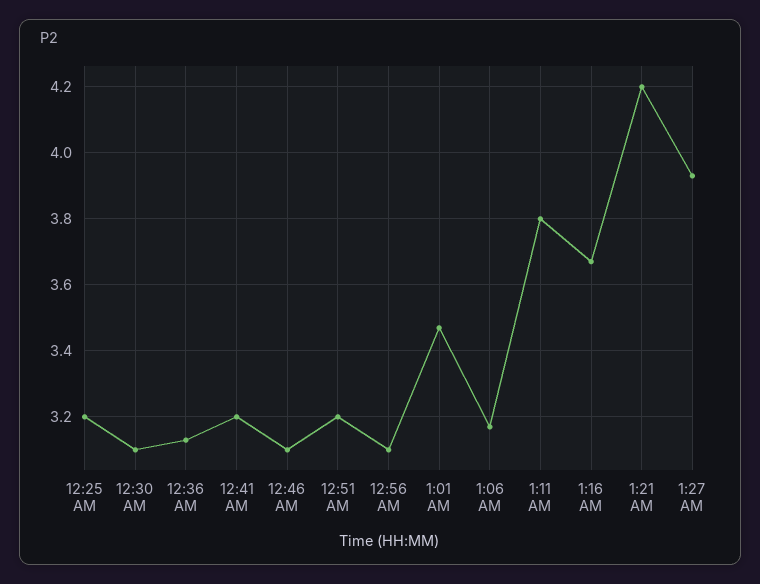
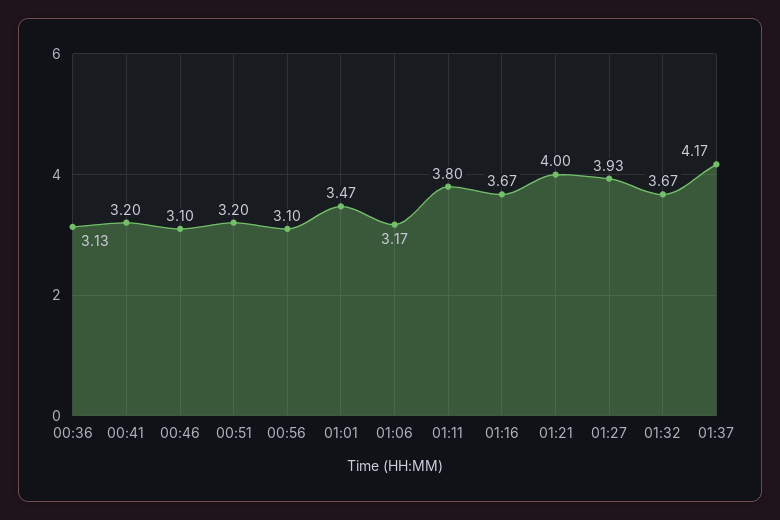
12:25 AM: 3.2 -> none
12:30 AM: 3.1 -> none
1:21 AM: 4.2 -> 4
01:32: none -> 3.67
01:37: none -> 4.17

